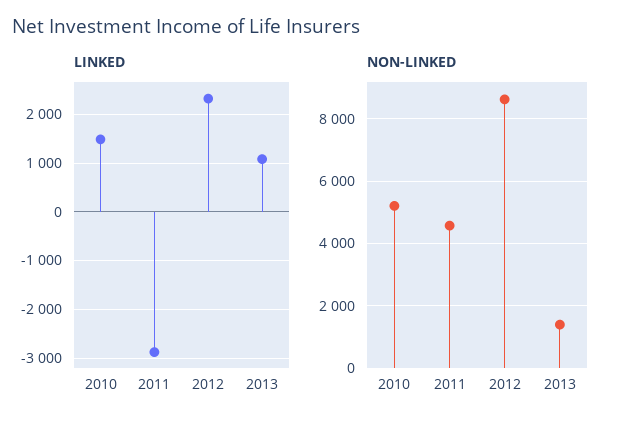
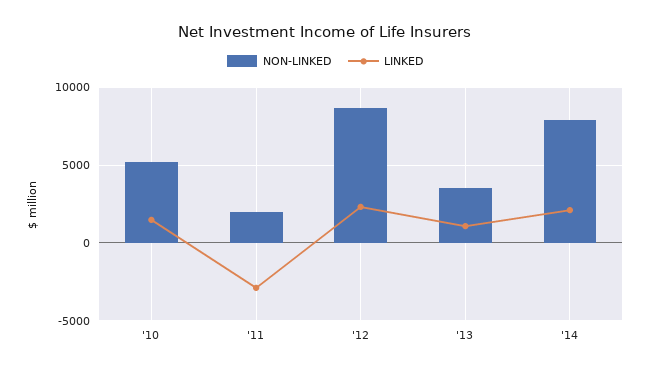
NON-LINKED, 2011: 4600 -> 2000
NON-LINKED, 2013: 1400 -> 3500
NON-LINKED, '14: none -> 8000
LINKED, '14: none -> 2000

